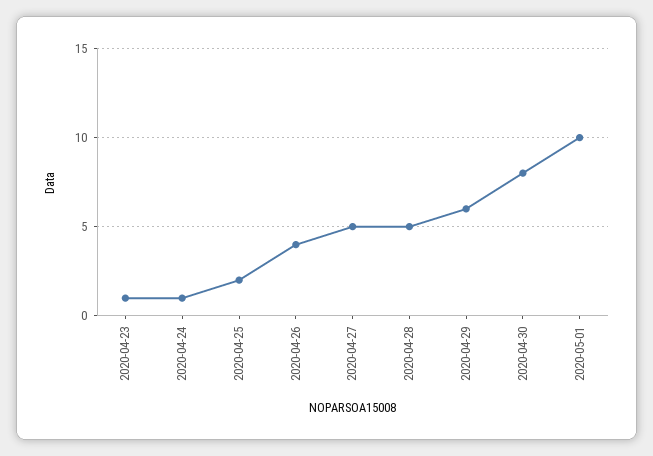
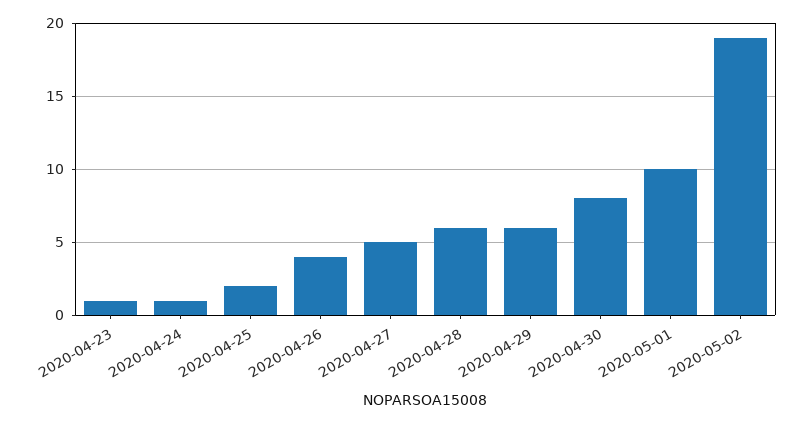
2020-04-28: 5 -> 6
2020-05-02: none -> 19

